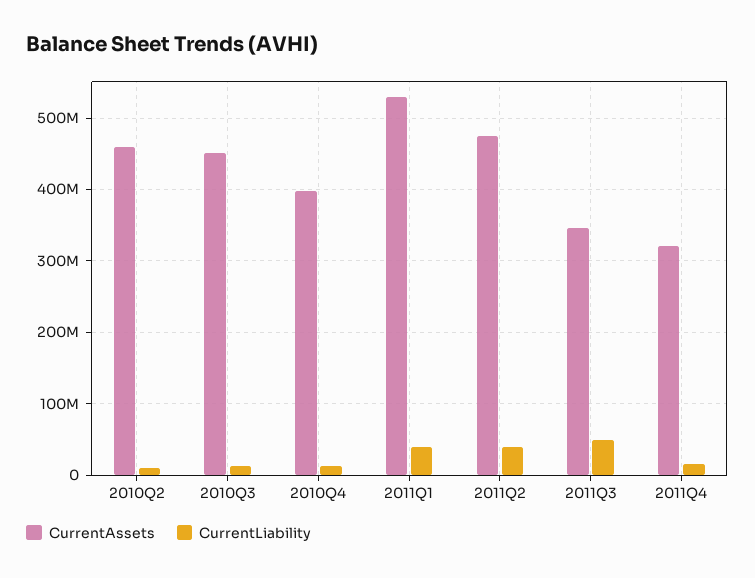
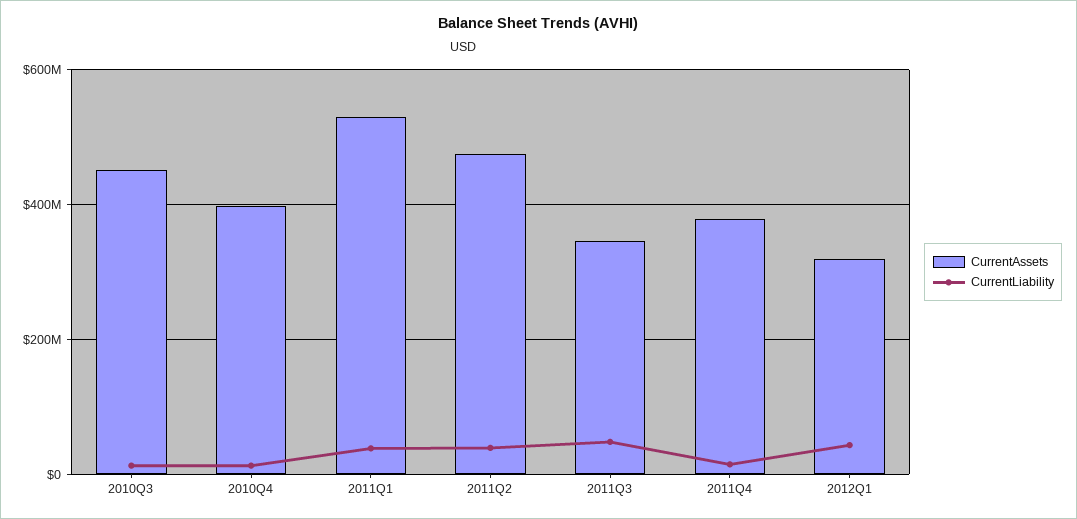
CurrentAssets, 2010Q2: 460000000 -> none
CurrentLiability, 2010Q2: 10000000 -> none
CurrentAssets, 2011Q4: 320000000 -> 380000000
CurrentAssets, 2012Q1: none -> 320000000
CurrentLiability, 2012Q1: none -> 40000000

